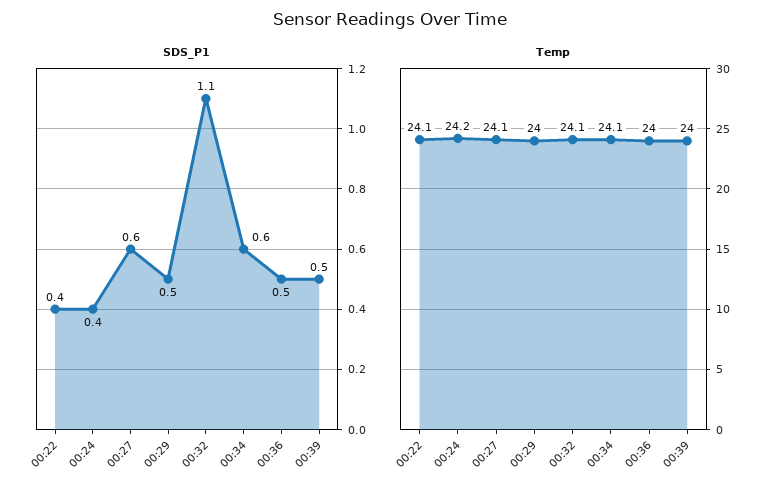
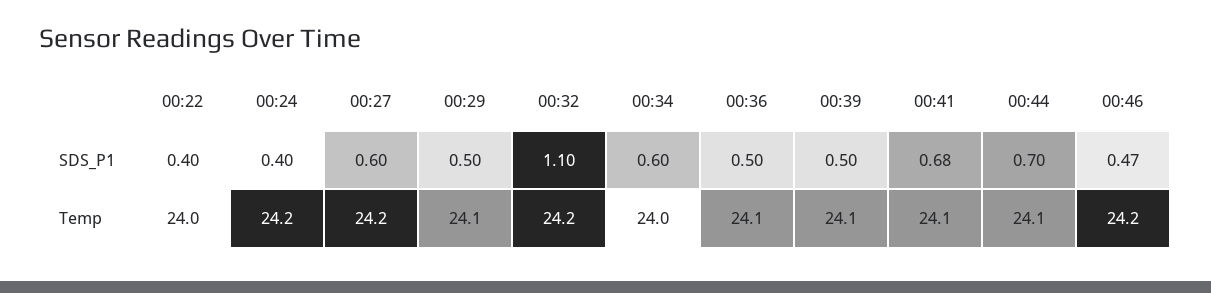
Temp, 00:22: 24.1 -> 24
Temp, 00:27: 24.1 -> 24.2
Temp, 00:29: 24 -> 24.1
Temp, 00:32: 24.1 -> 24.2
Temp, 00:34: 24.1 -> 24
Temp, 00:36: 24 -> 24.1
Temp, 00:39: 24 -> 24.1
SDS_P1, 00:41: none -> 0.68
SDS_P1, 00:44: none -> 0.7
SDS_P1, 00:46: none -> 0.47
Temp, 00:41: none -> 24.1
Temp, 00:44: none -> 24.1
Temp, 00:46: none -> 24.2

